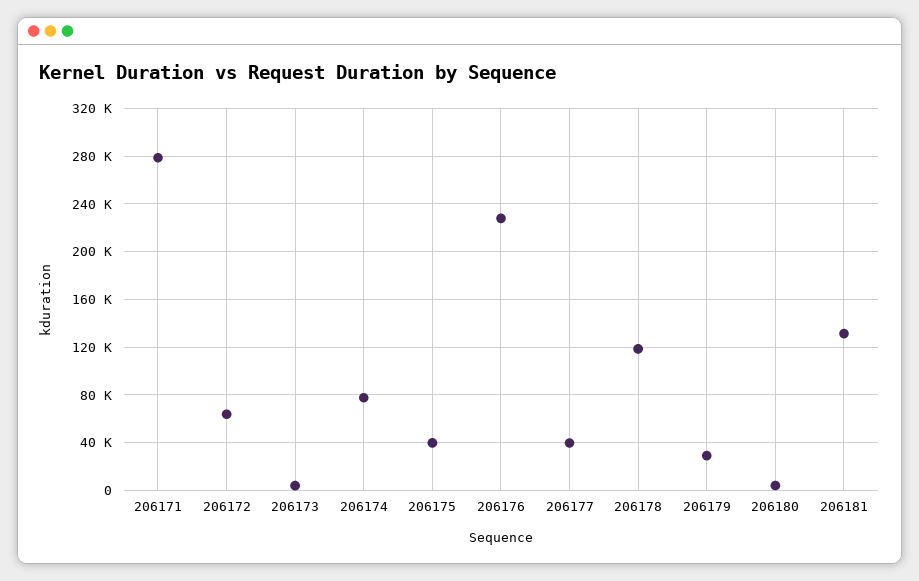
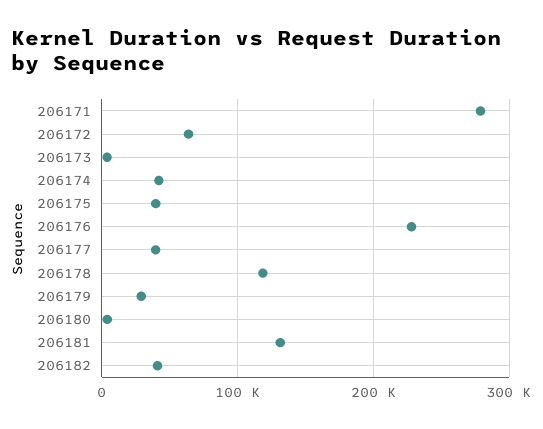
206174: 80000 -> 40000
206182: none -> 40000

